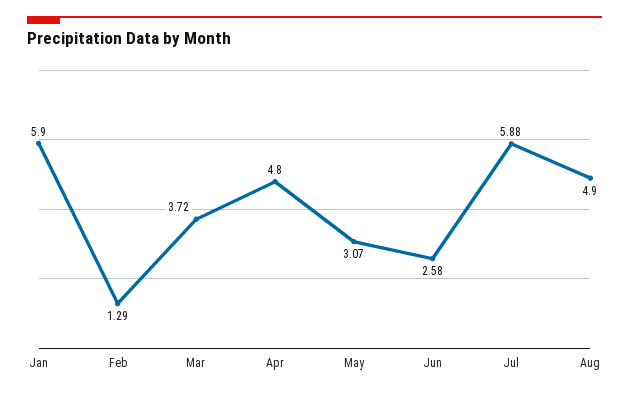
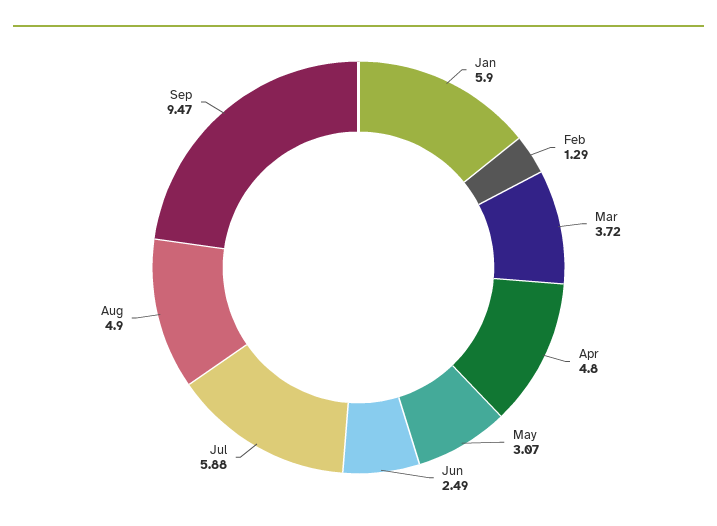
Jun: 2.58 -> 2.49
Sep: none -> 9.47

